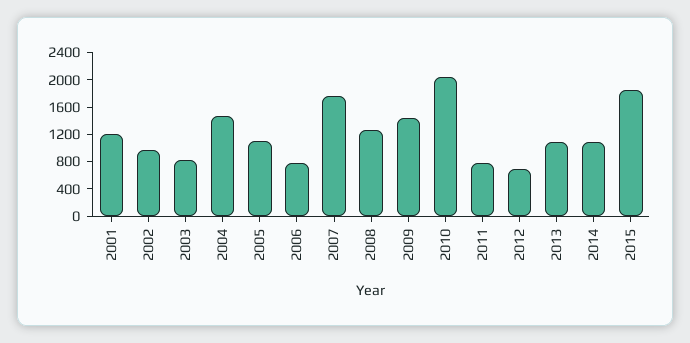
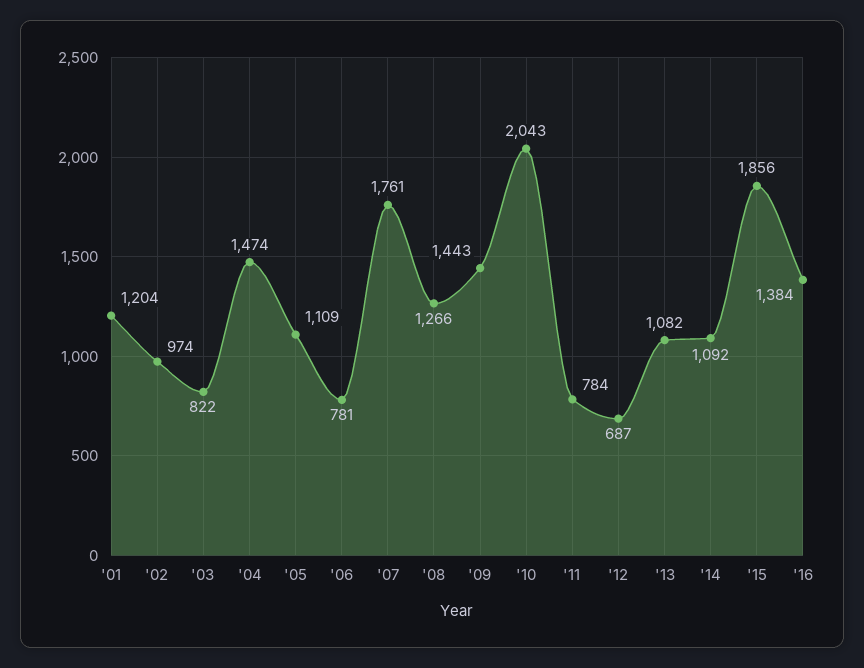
'16: none -> 1384

